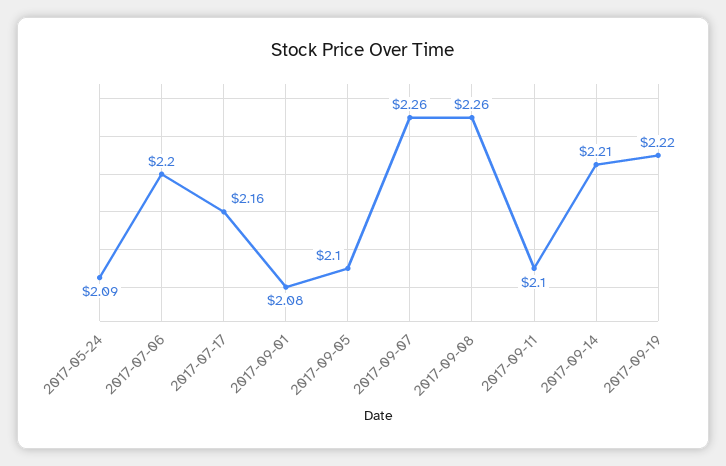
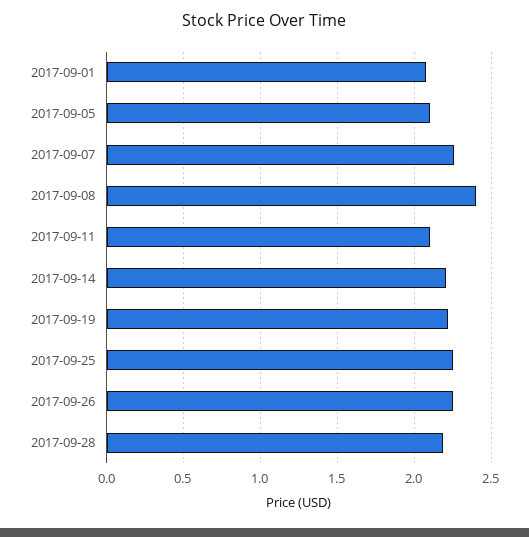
2017-05-24: 2.09 -> none
2017-07-06: 2.2 -> none
2017-07-17: 2.16 -> none
2017-09-08: 2.26 -> 2.4
2017-09-25: none -> 2.25
2017-09-26: none -> 2.25
2017-09-28: none -> 2.2

